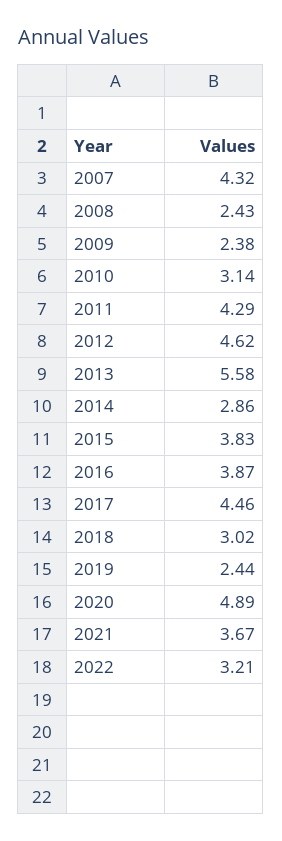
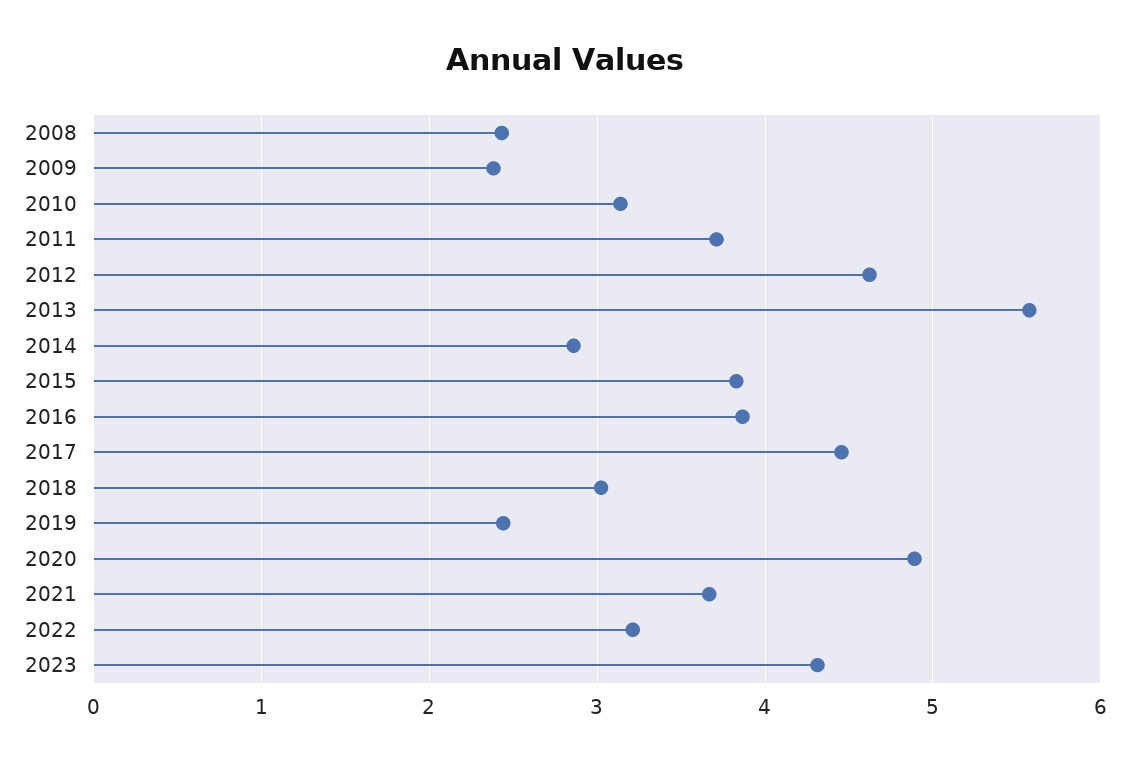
2007: 4.32 -> none
2011: 4.29 -> 3.7
2023: none -> 4.3

